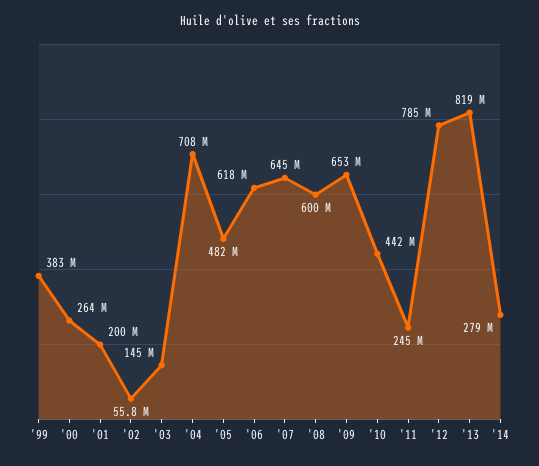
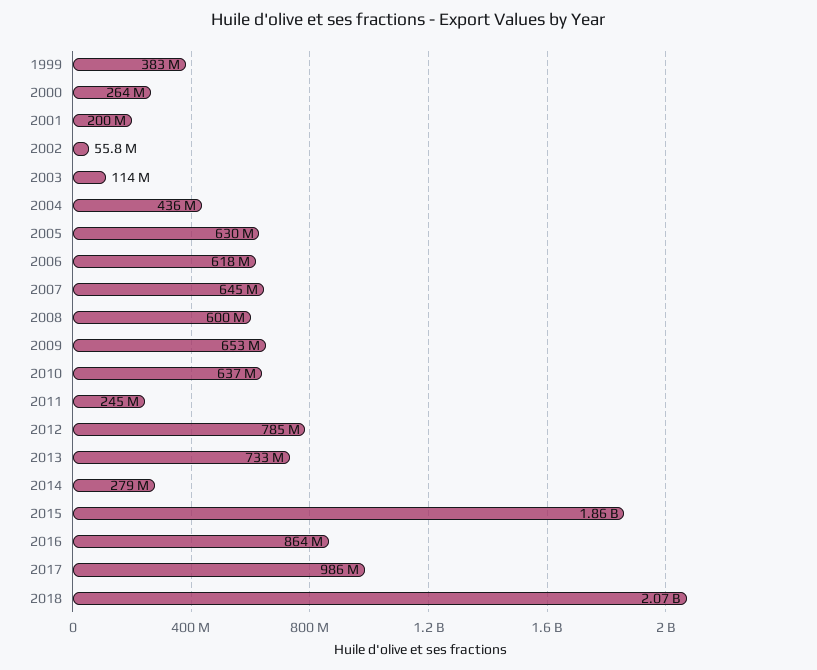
'03: 145000000 -> 114000000
'04: 708000000 -> 436000000
'05: 482000000 -> 630000000
'10: 442000000 -> 637000000
'13: 819000000 -> 733000000
2015: none -> 1860000000
2016: none -> 864000000
2017: none -> 986000000
2018: none -> 2070000000

